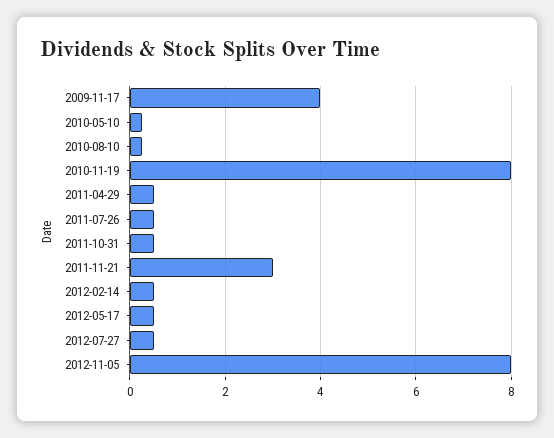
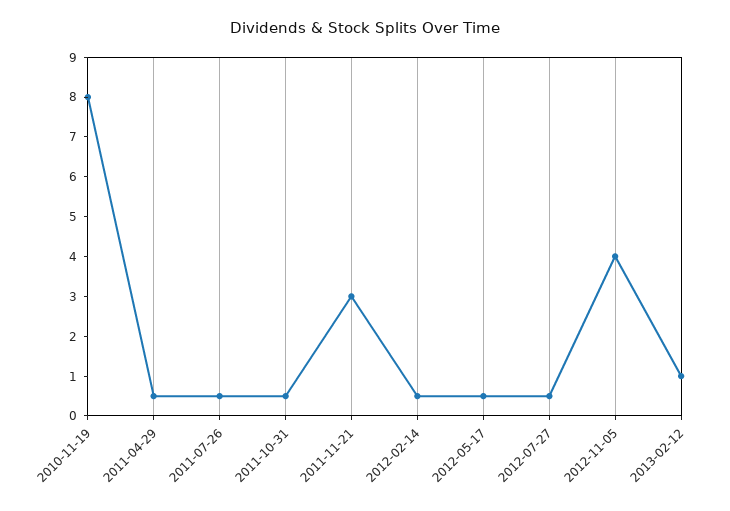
2009-11-17: 4 -> none
2010-05-10: 0.2 -> none
2010-08-10: 0.2 -> none
2012-11-05: 8 -> 4
2013-02-12: none -> 1

